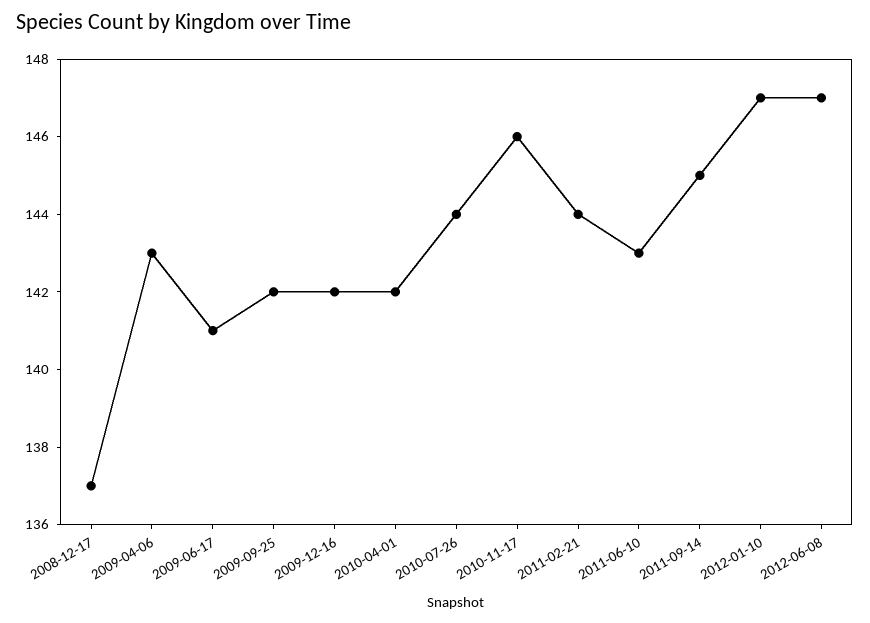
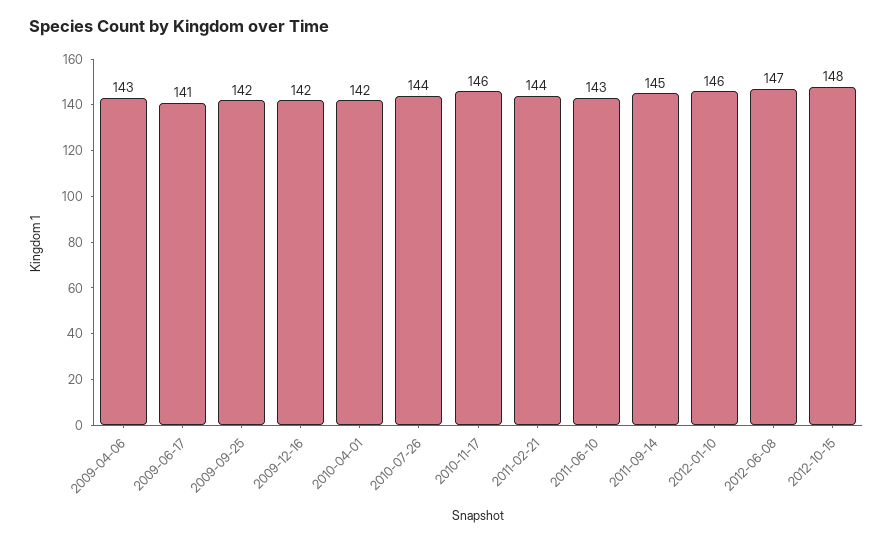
2008-12-17: 137 -> none
2012-01-10: 147 -> 146
2012-10-15: none -> 148

